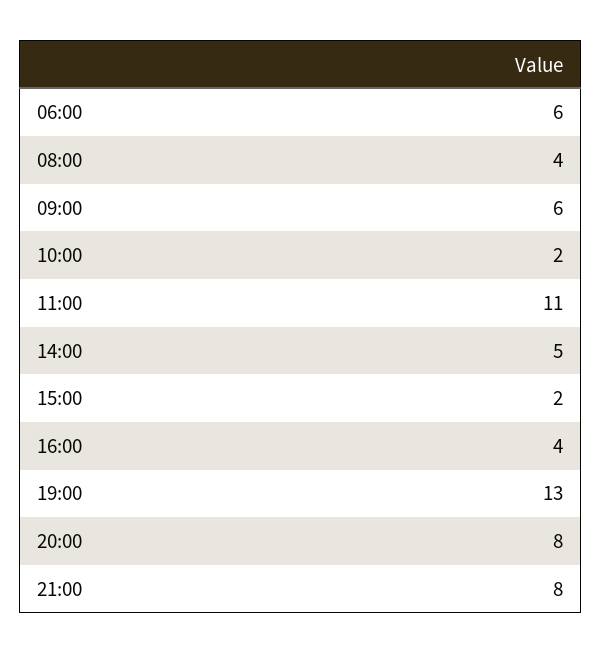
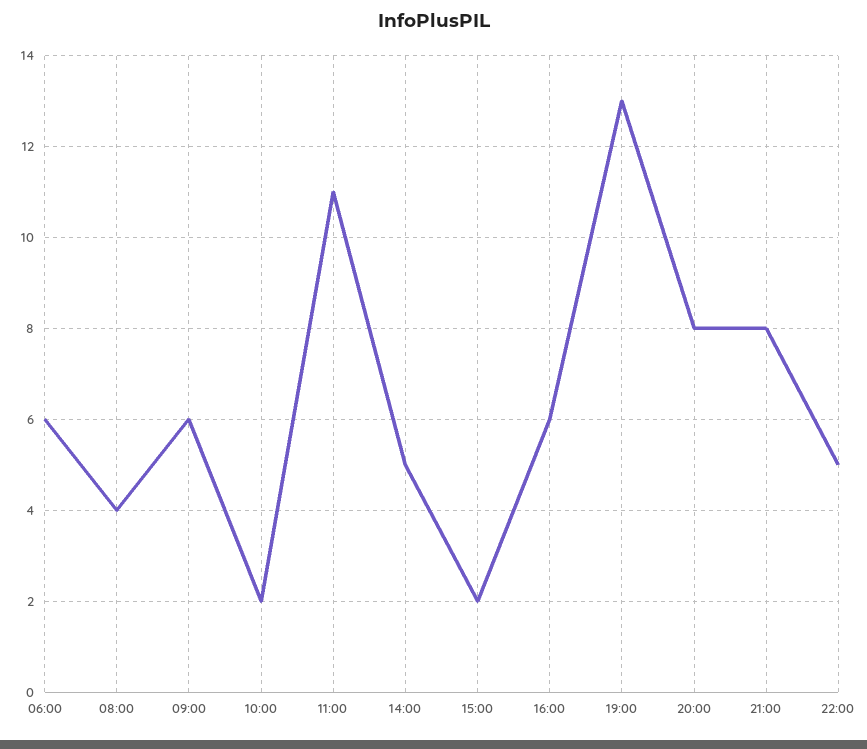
16:00: 4 -> 6
22:00: none -> 5

